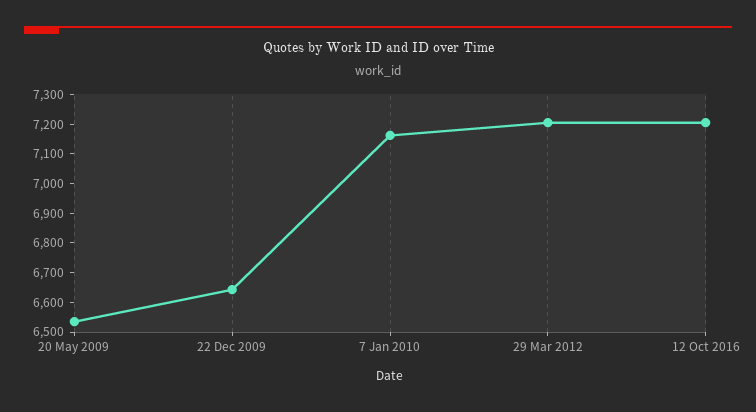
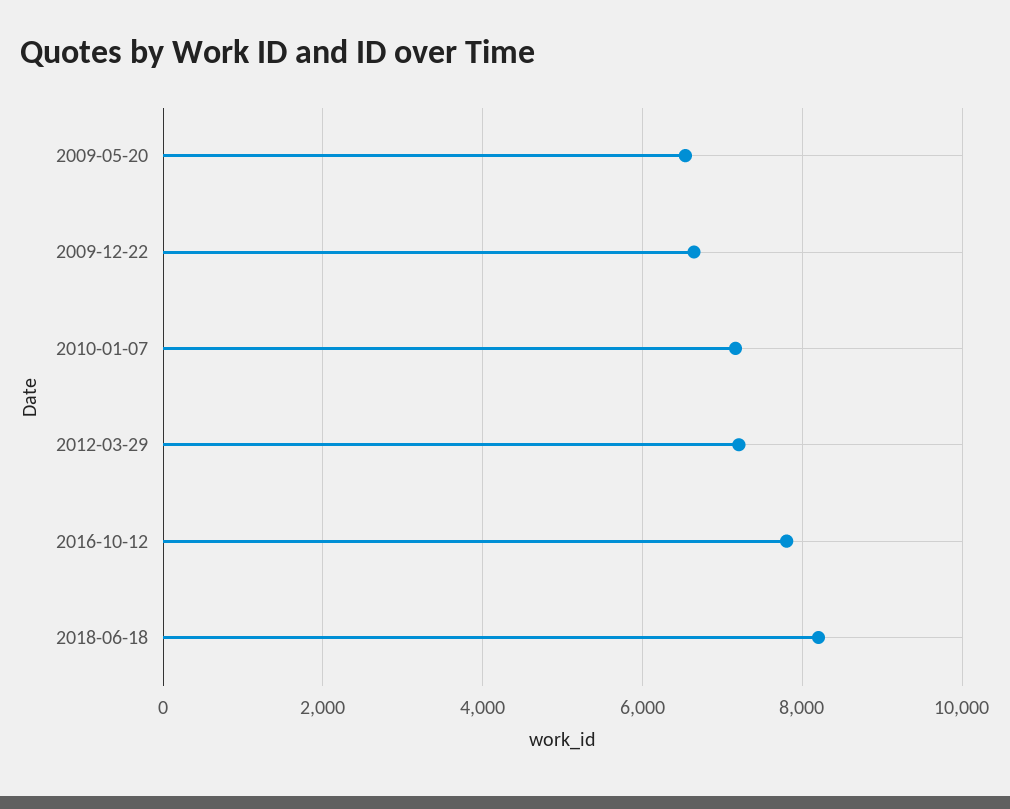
12 Oct 2016: 7200 -> 7800
2018-06-18: none -> 8200

